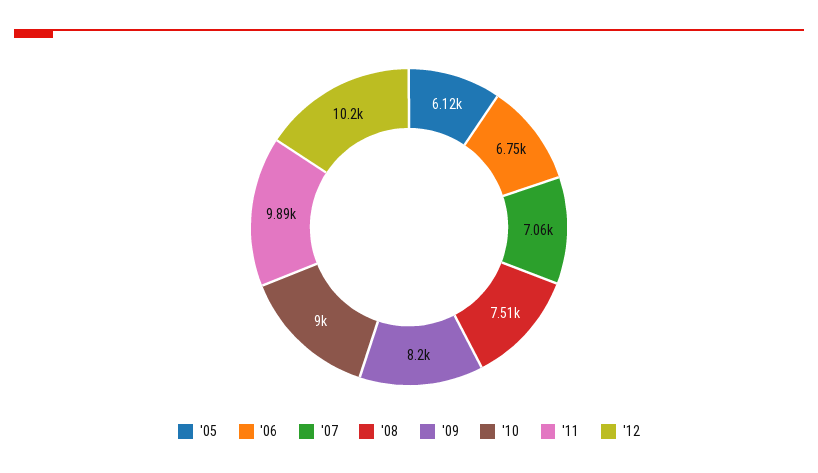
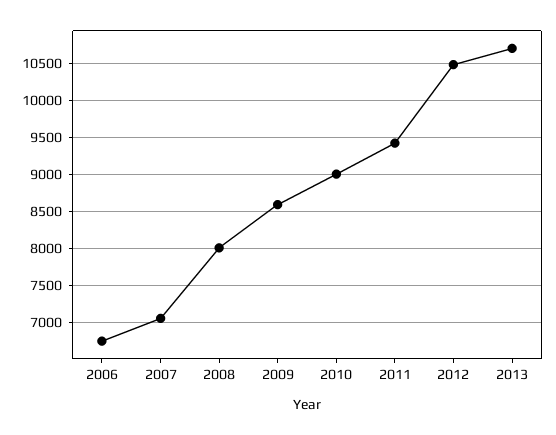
'05: 6120 -> none
'08: 7510 -> 8000
'09: 8200 -> 8600
'11: 9890 -> 9400
'12: 10200 -> 10500
2013: none -> 10700

